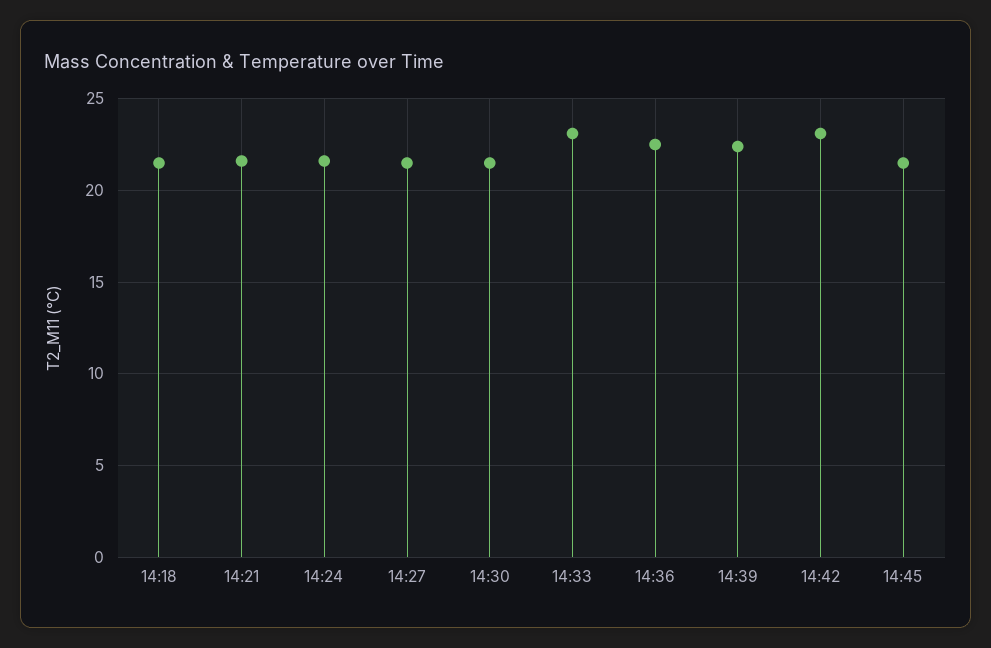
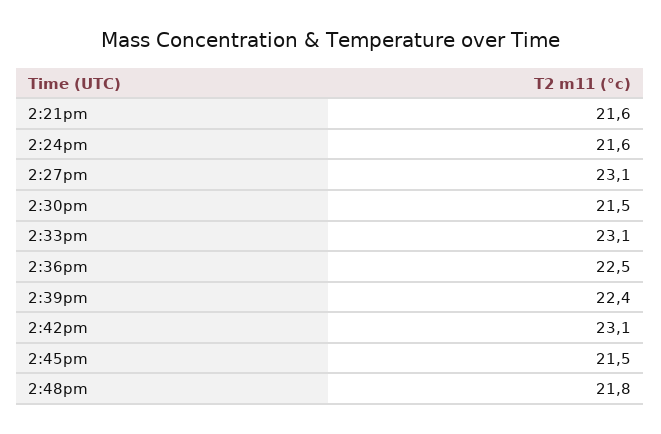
14:18: 21.5 -> none
14:27: 21.5 -> 23.1
2:48pm: none -> 21.8

